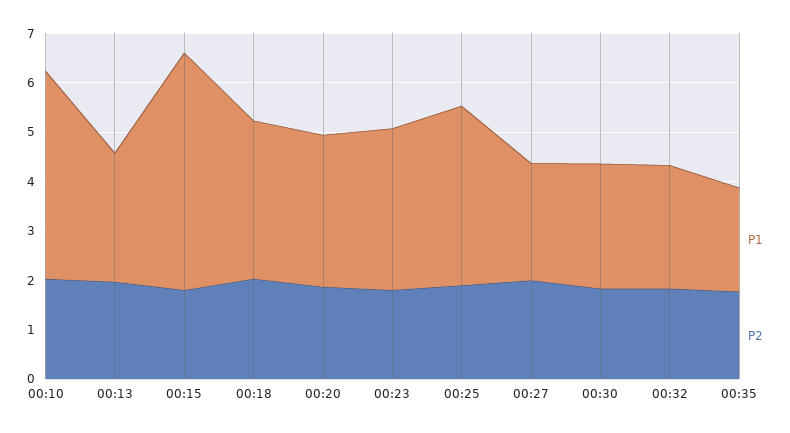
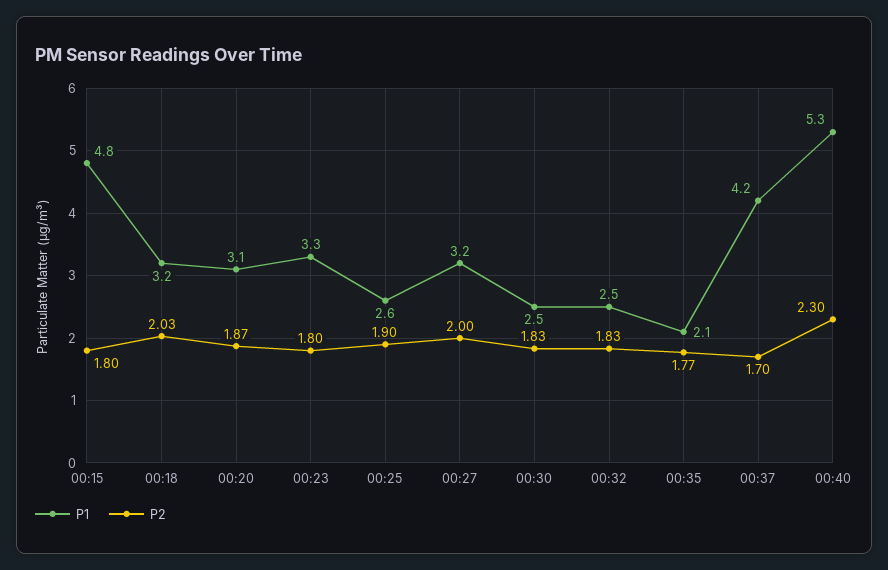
P1, 00:10: 4.2 -> none
P2, 00:10: 2 -> none
P1, 00:13: 2.6 -> none
P2, 00:13: 2 -> none
P1, 00:25: 3.6 -> 2.6
P1, 00:27: 2.4 -> 3.2
P1, 00:37: none -> 4.2
P2, 00:37: none -> 1.7
P1, 00:40: none -> 5.3
P2, 00:40: none -> 2.3

